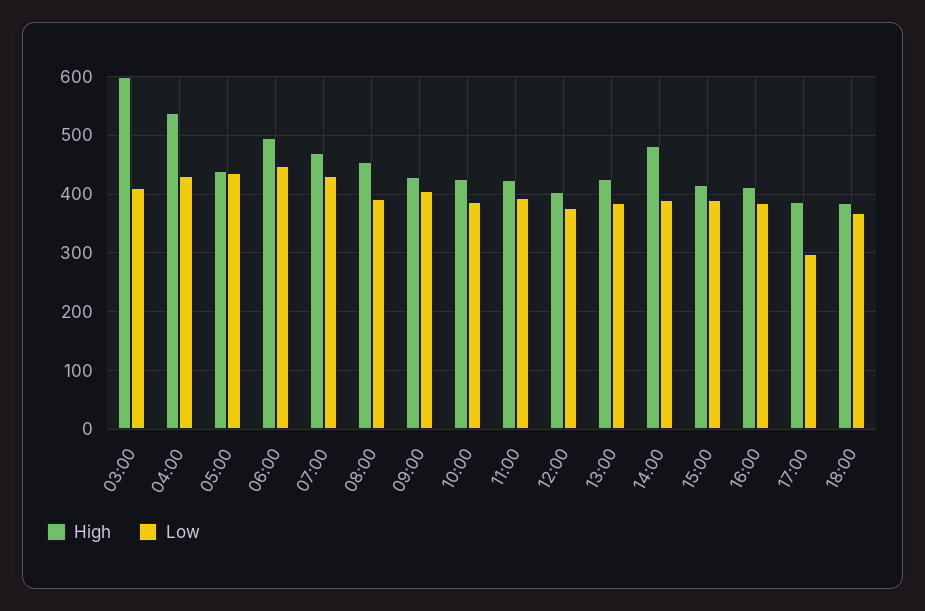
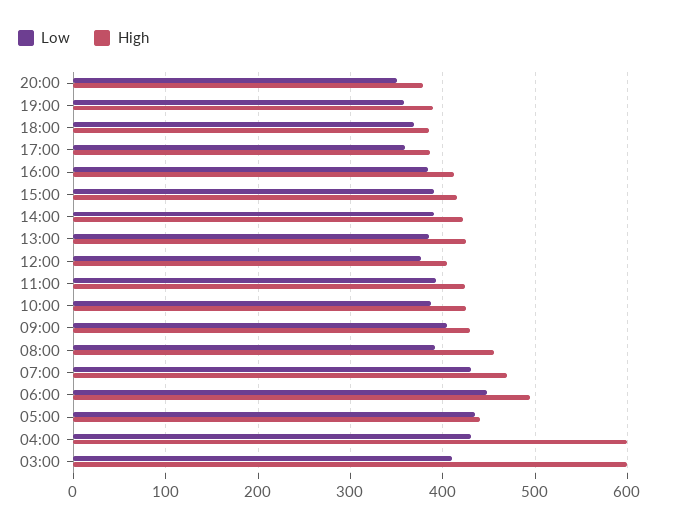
High, 04:00: 540 -> 600
High, 14:00: 480 -> 420
Low, 17:00: 300 -> 360
Low, 20:00: none -> 350
High, 20:00: none -> 380
Low, 19:00: none -> 360
High, 19:00: none -> 390

